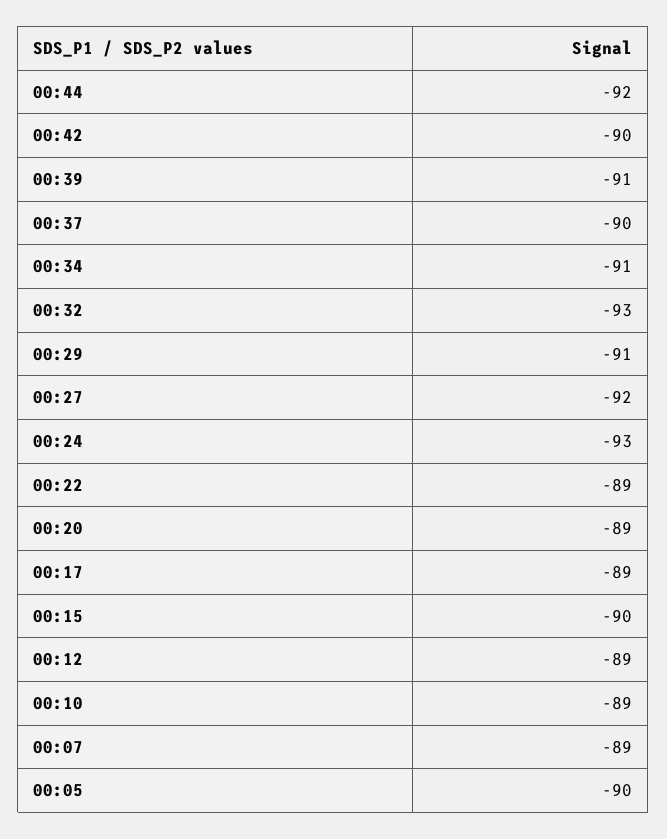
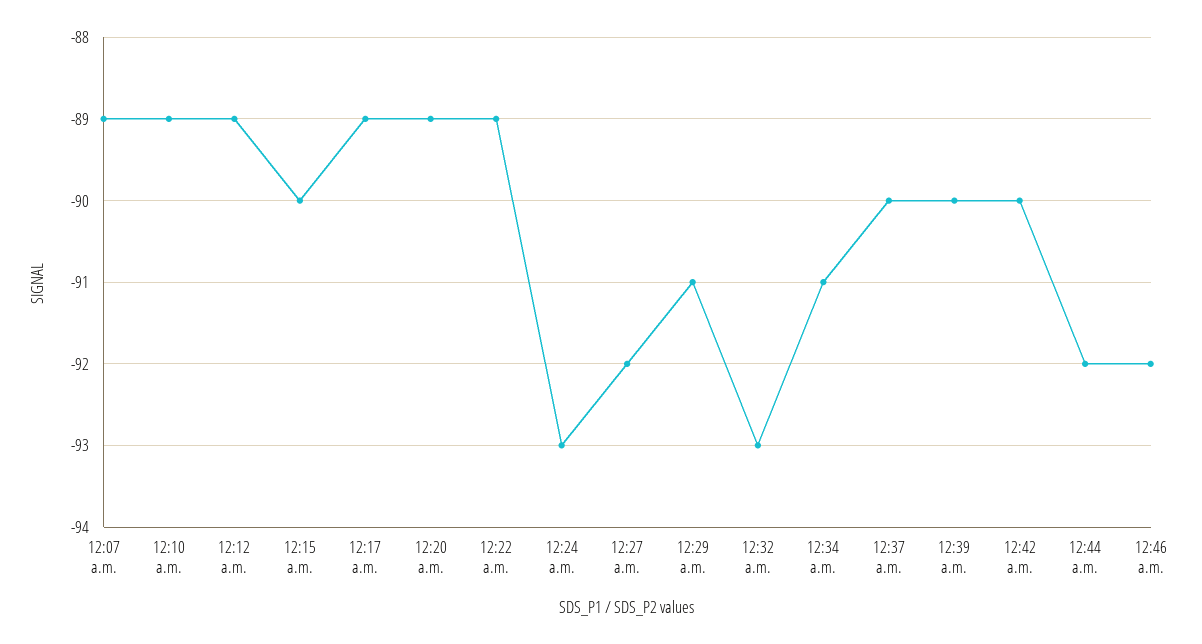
00:39: -91 -> -90
00:05: -90 -> none
12:46 a.m.: none -> -92

